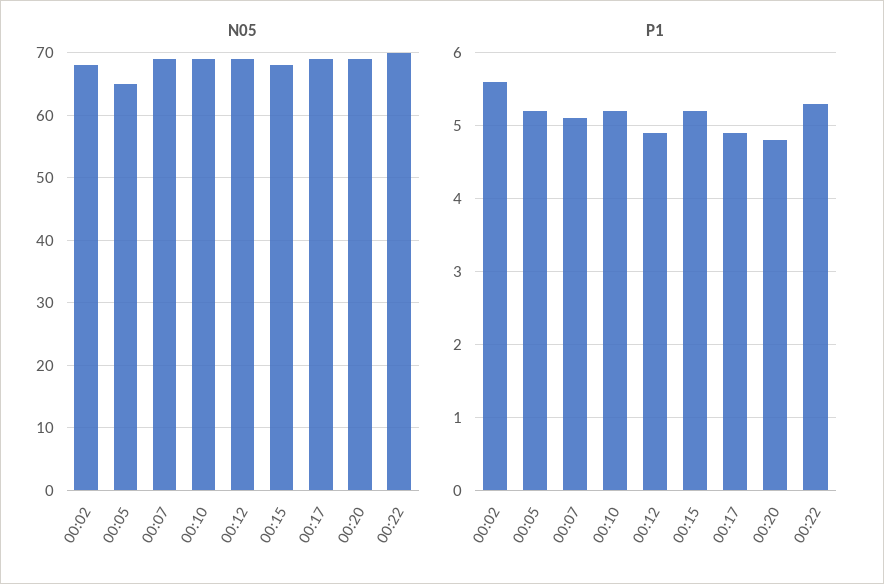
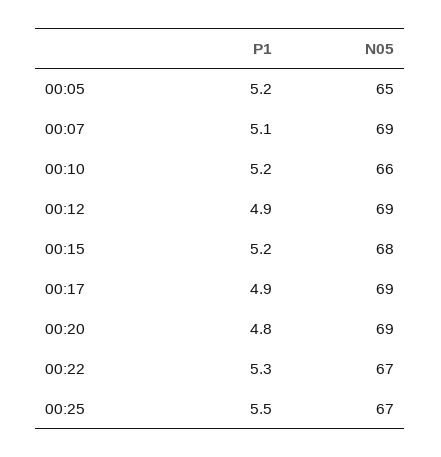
N05, 00:02: 68 -> none
N05, 00:10: 69 -> 66
N05, 00:22: 70 -> 67
P1, 00:02: 5.6 -> none
P1, 00:25: none -> 5.5
N05, 00:25: none -> 67

